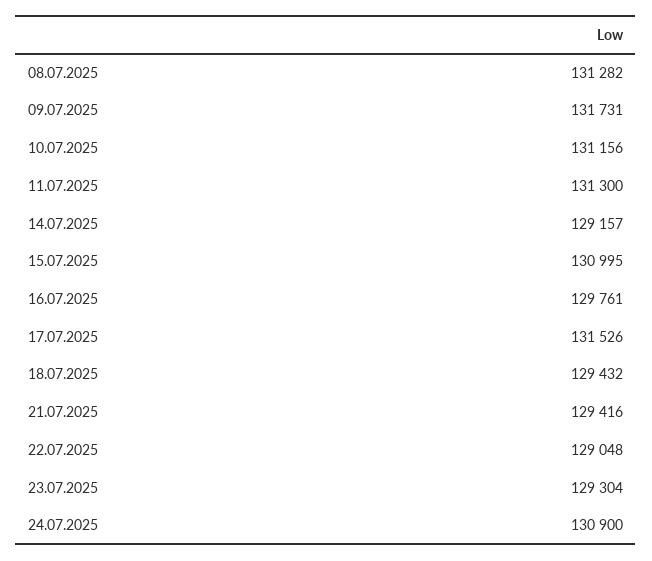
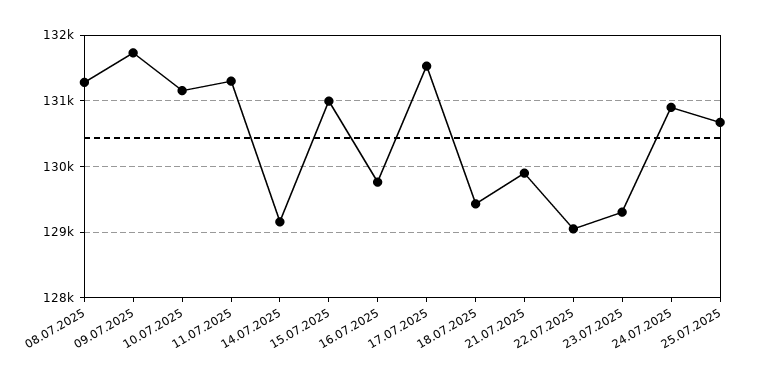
21.07.2025: 129416 -> 129900
25.07.2025: none -> 130700

